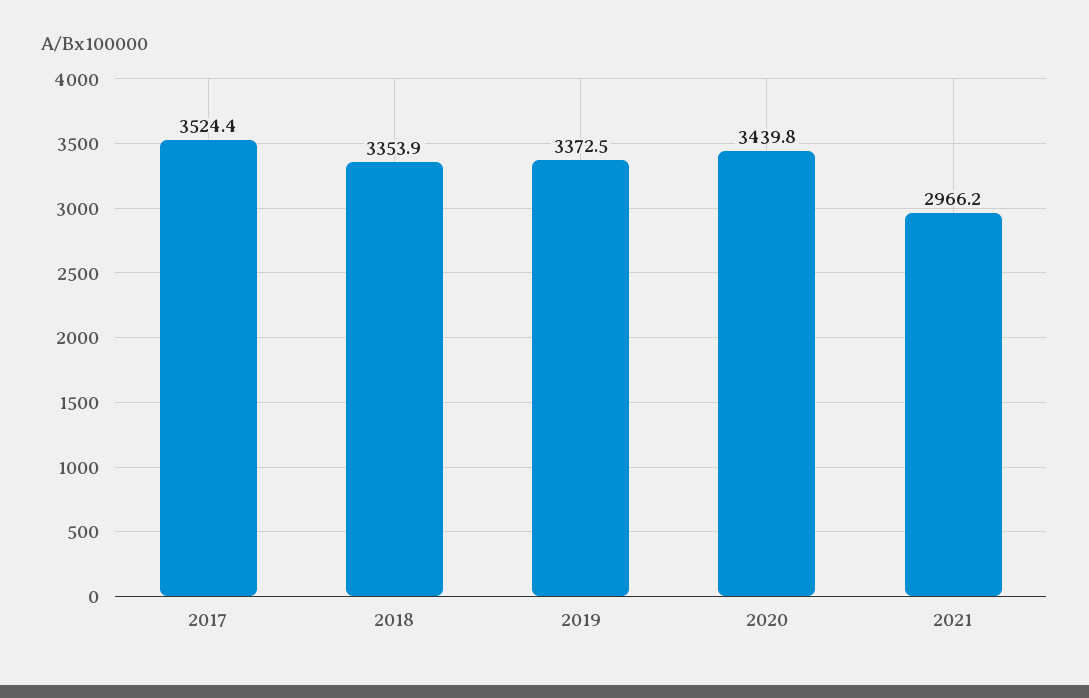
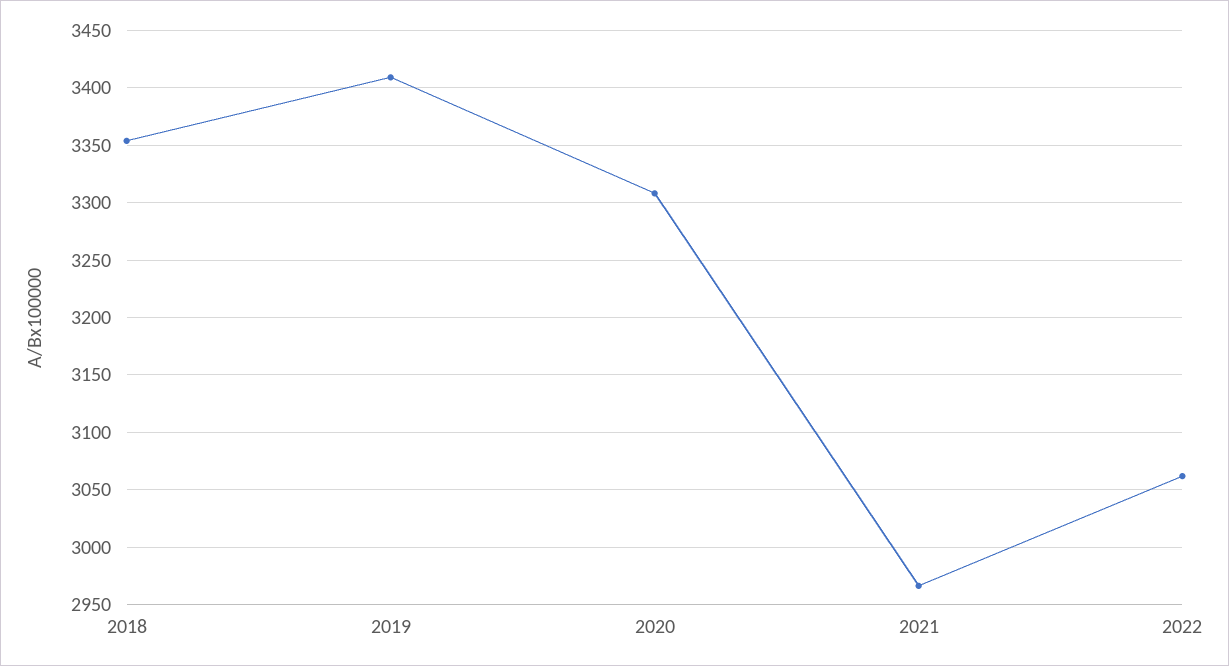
2017: 3524.4 -> none
2019: 3372.5 -> 3410
2020: 3439.8 -> 3310
2022: none -> 3060

